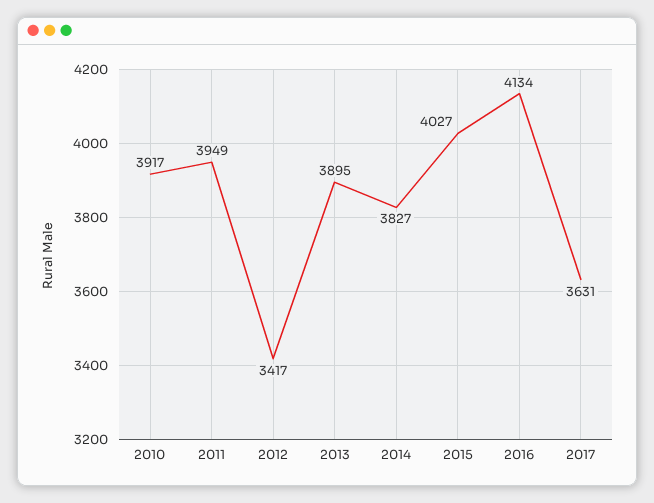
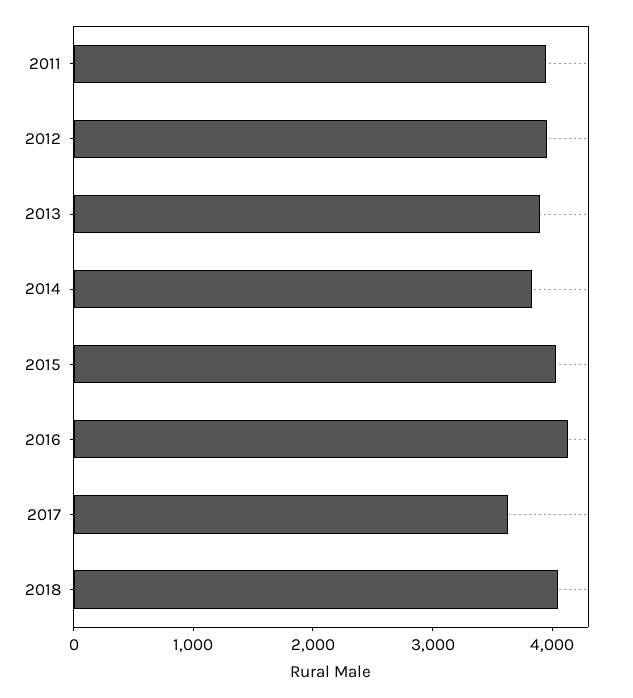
2010: 3917 -> none
2012: 3417 -> 4000
2018: none -> 4000

